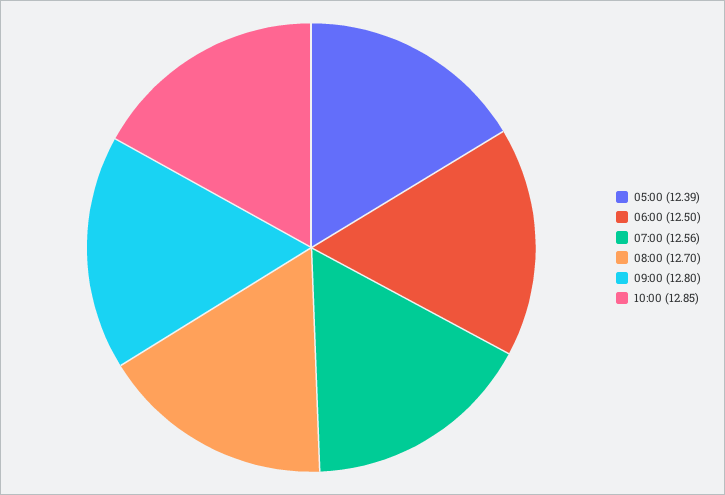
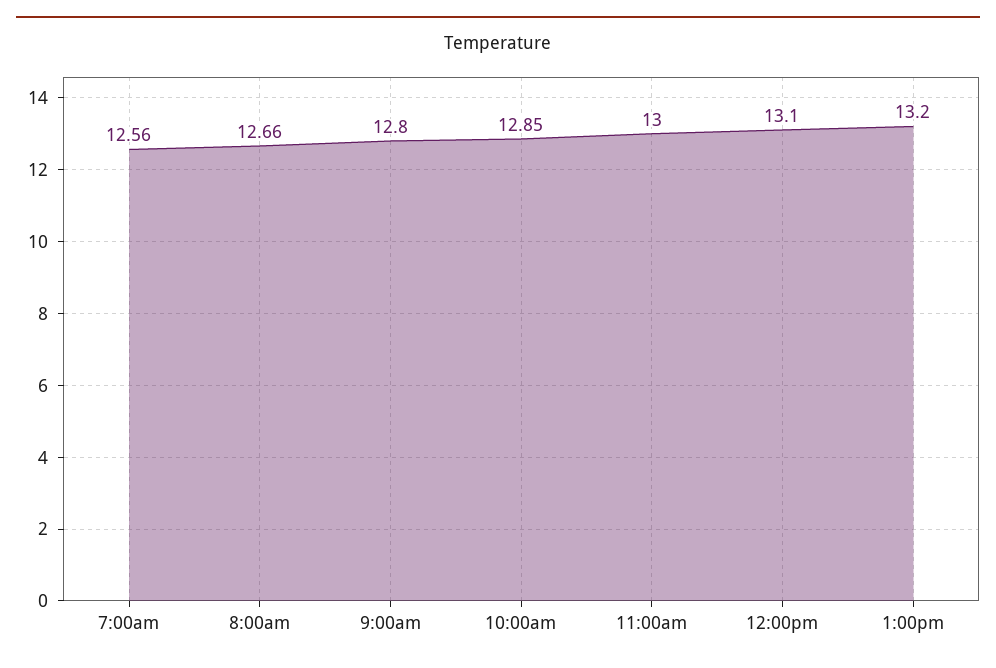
05:00: 12.39 -> none
06:00: 12.5 -> none
08:00: 12.7 -> 12.66
11:00am: none -> 13
12:00pm: none -> 13.1
1:00pm: none -> 13.2

